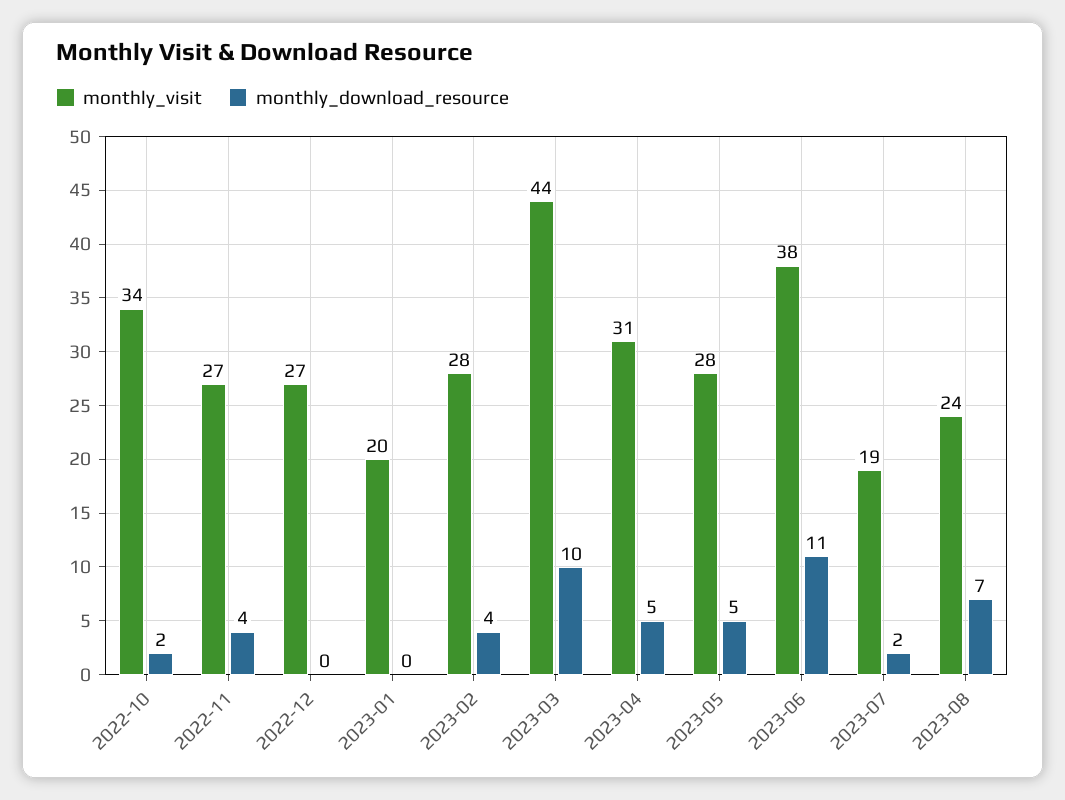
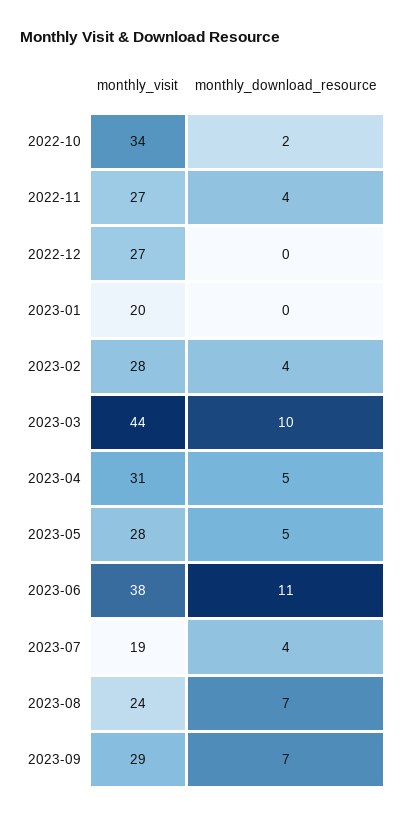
monthly_download_resource, 2023-07: 2 -> 4
monthly_visit, 2023-09: none -> 29
monthly_download_resource, 2023-09: none -> 7

